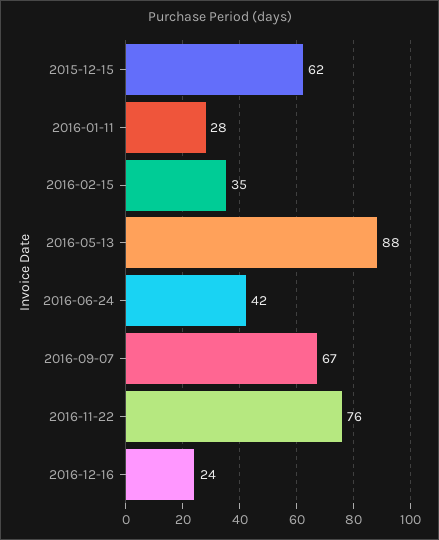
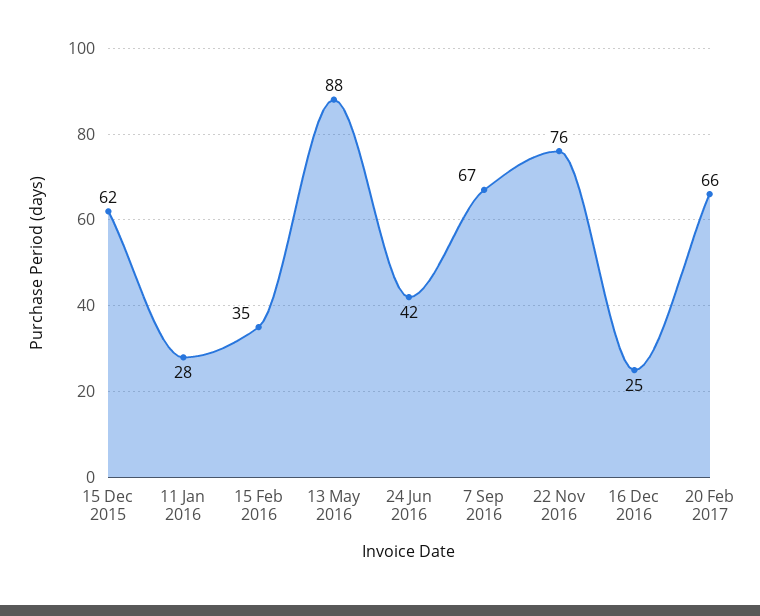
2016-12-16: 24 -> 25
20 Feb 2017: none -> 66

